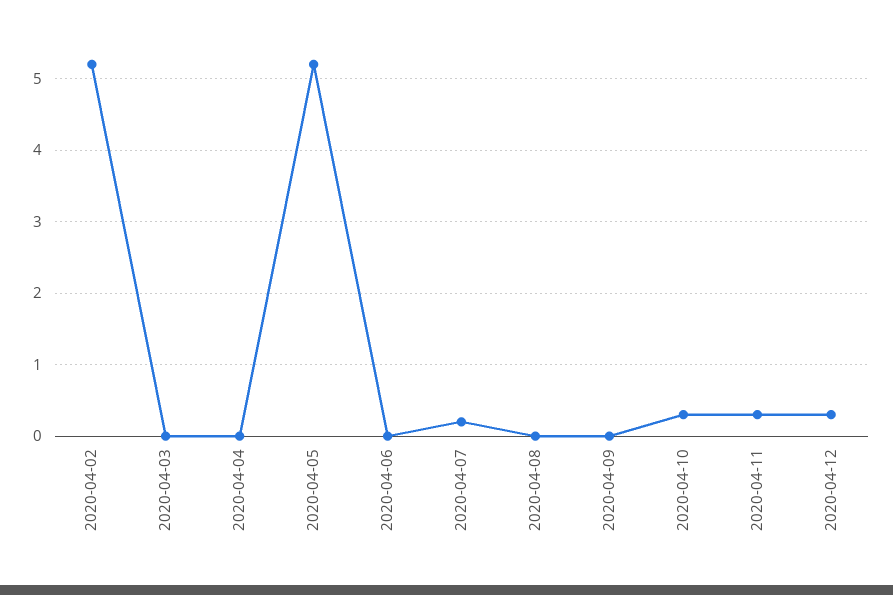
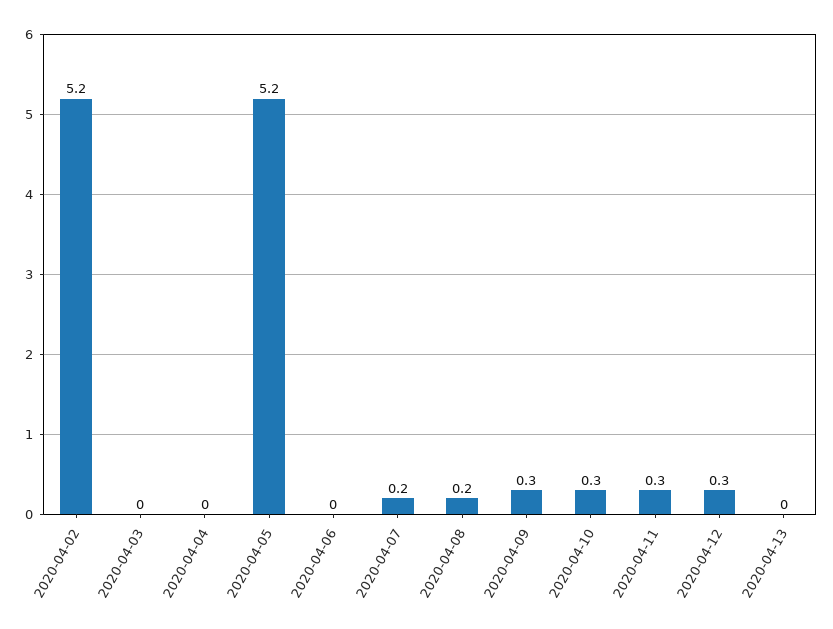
2020-04-08: 0 -> 0.2
2020-04-09: 0 -> 0.3
2020-04-13: none -> 0

